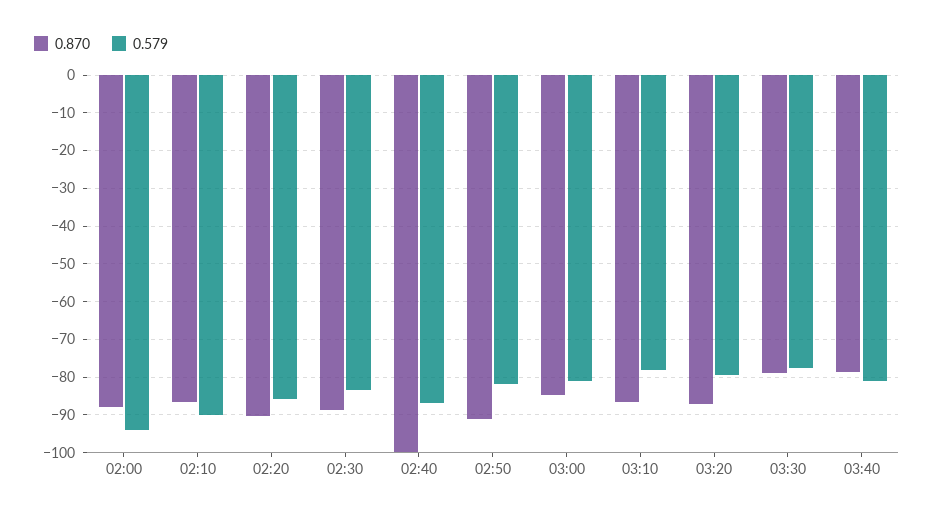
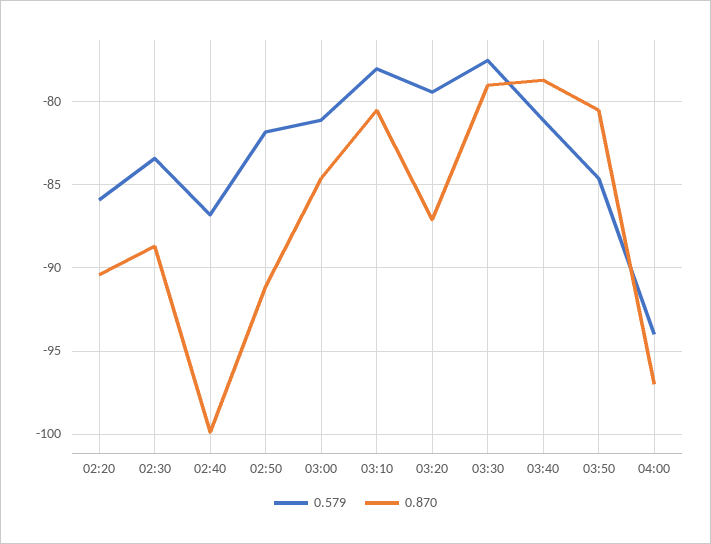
0.870, 02:00: -88 -> none
0.579, 02:00: -94 -> none
0.870, 02:10: -86 -> none
0.579, 02:10: -90 -> none
0.870, 03:10: -86 -> -80.5
0.579, 03:50: none -> -84.5
0.870, 03:50: none -> -80.5
0.579, 04:00: none -> -94
0.870, 04:00: none -> -97

